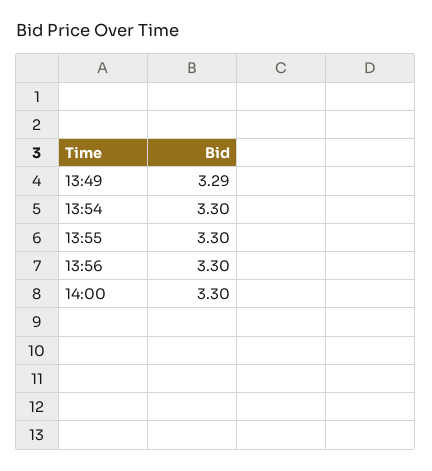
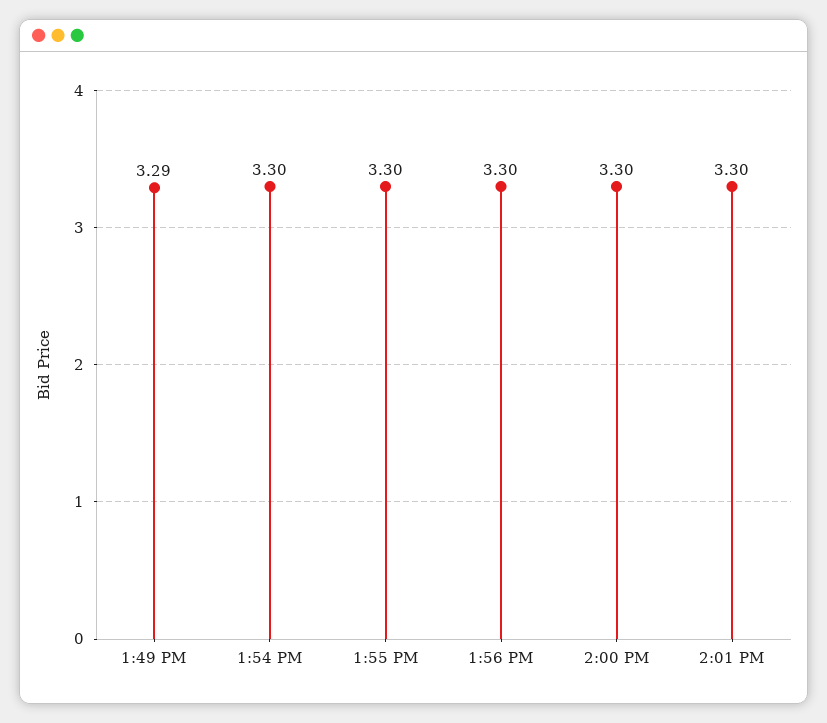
2:01 PM: none -> 3.3

